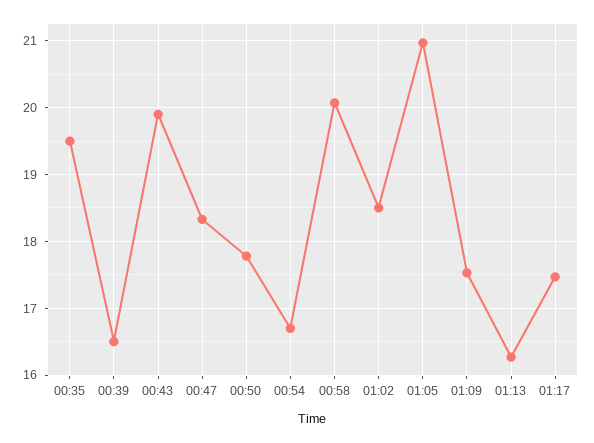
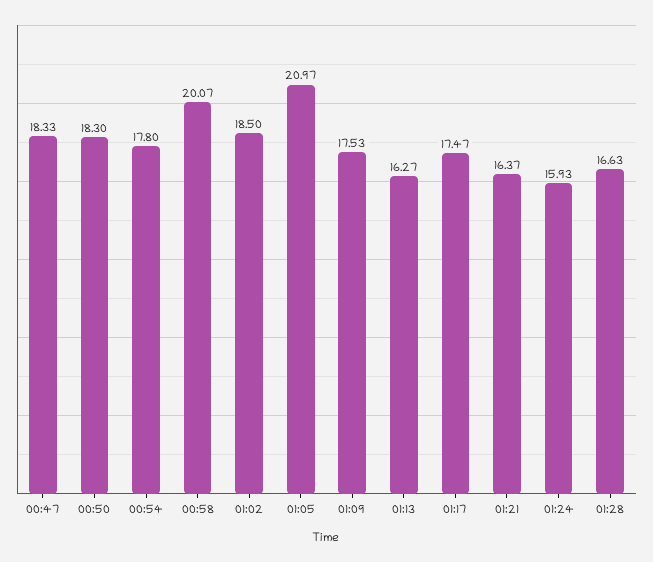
00:35: 19.5 -> none
00:39: 16.5 -> none
00:43: 19.9 -> none
00:50: 17.8 -> 18.3
00:54: 16.7 -> 17.8
01:21: none -> 16.37
01:24: none -> 15.93
01:28: none -> 16.63

